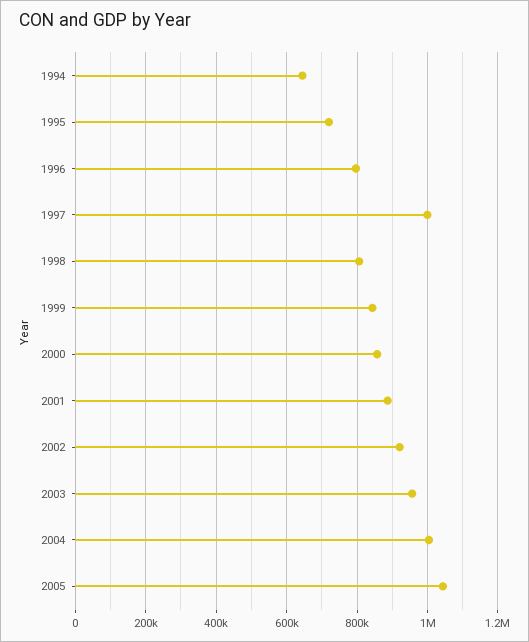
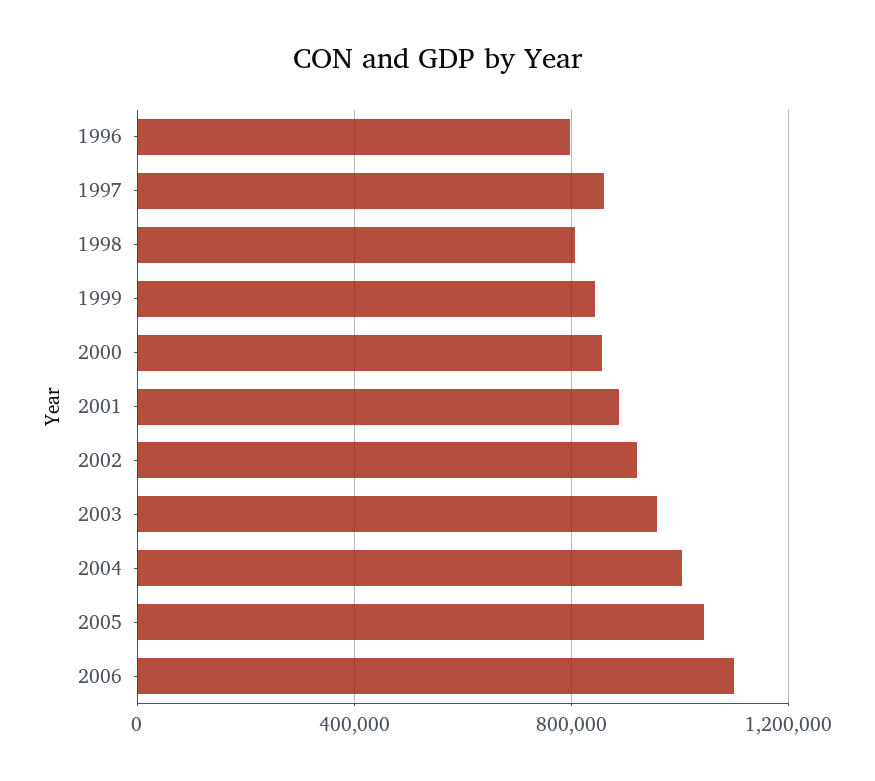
1994: 640000 -> none
1995: 720000 -> none
1997: 1000000 -> 850000
2006: none -> 1100000

